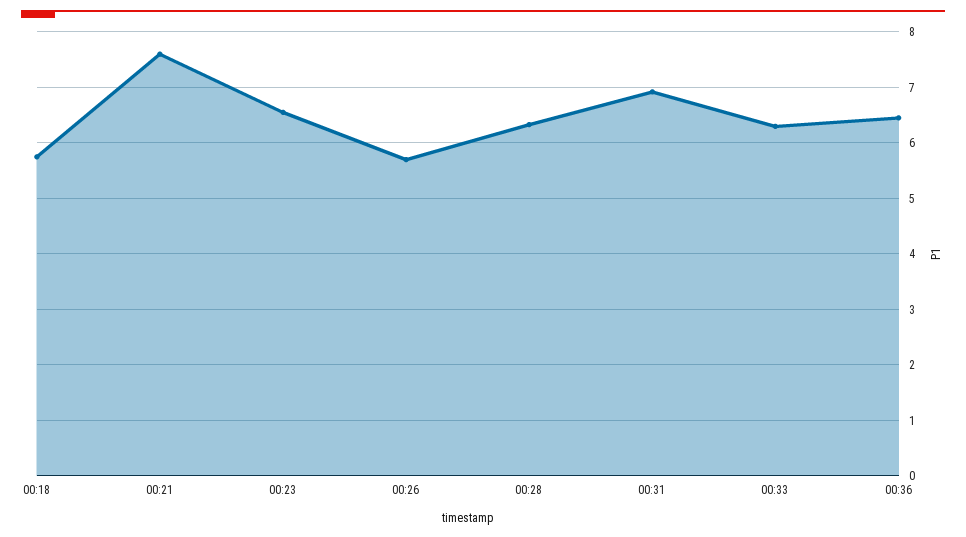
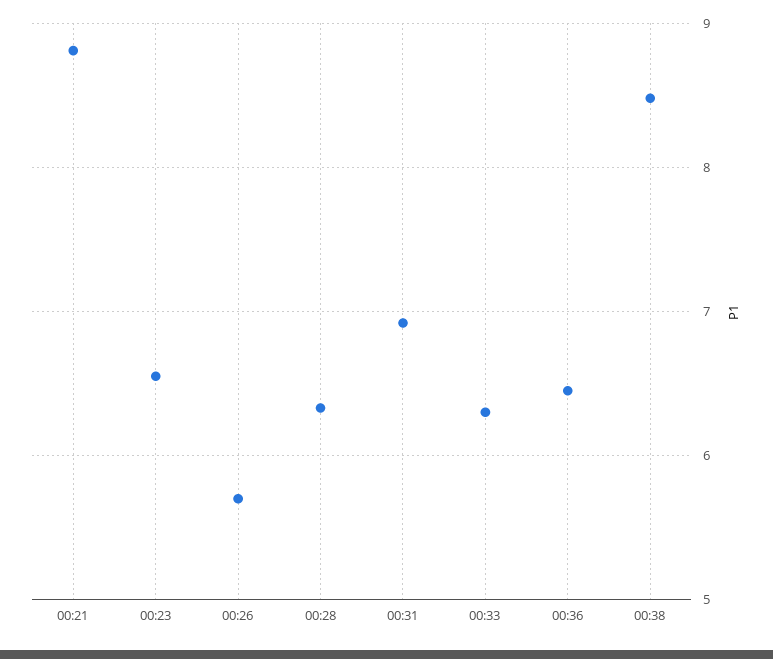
00:18: 5.8 -> none
00:21: 7.6 -> 8.8
00:38: none -> 8.5

